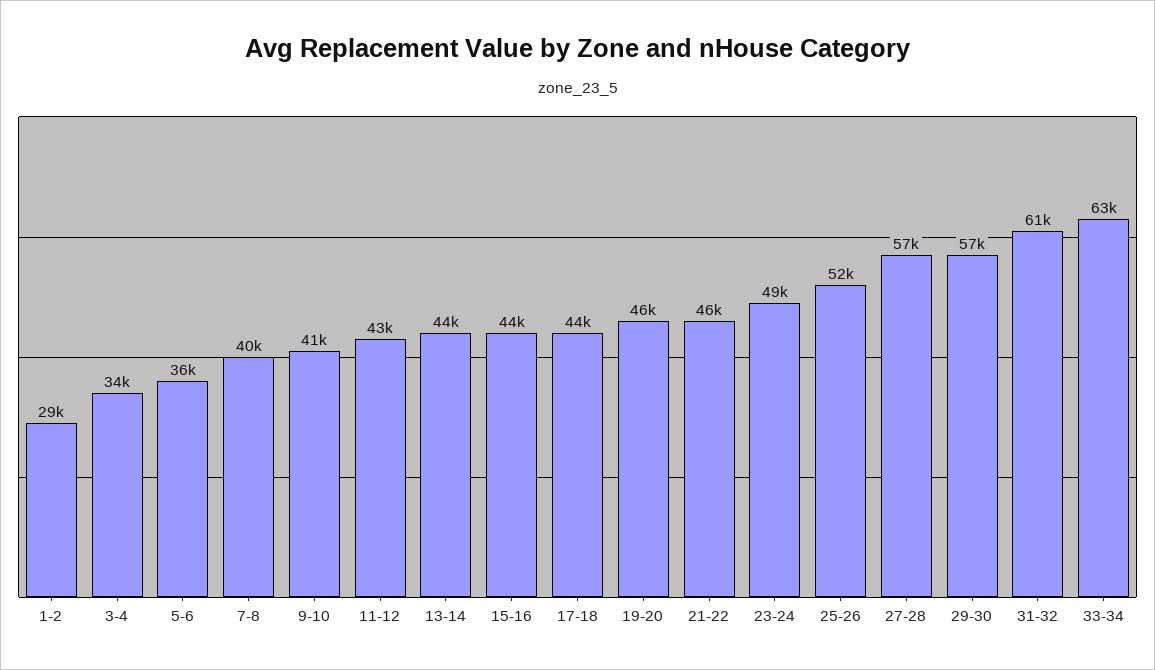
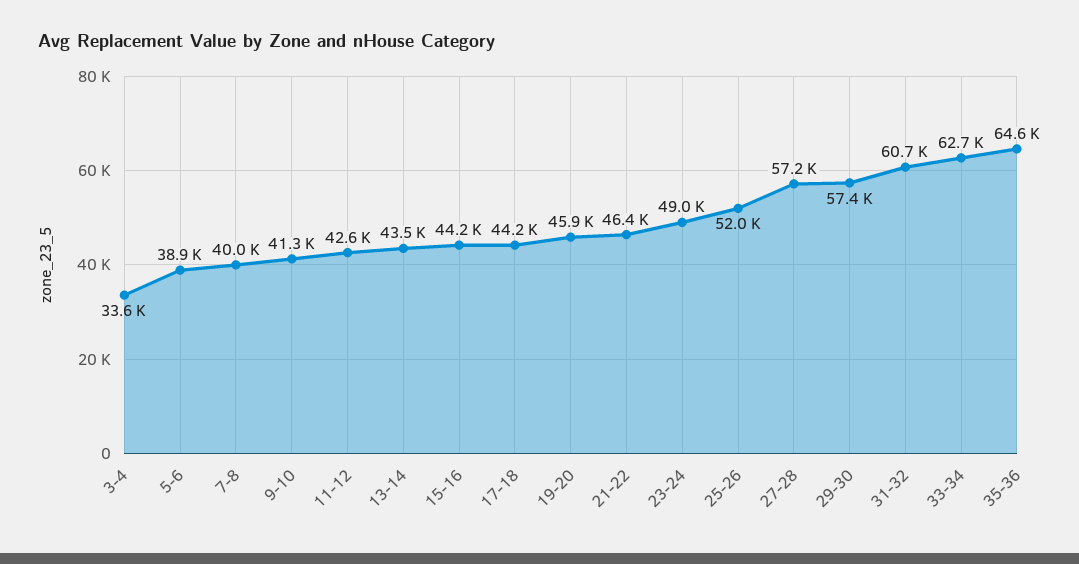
1-2: 29000 -> none
5-6: 36000 -> 38900
35-36: none -> 64600

